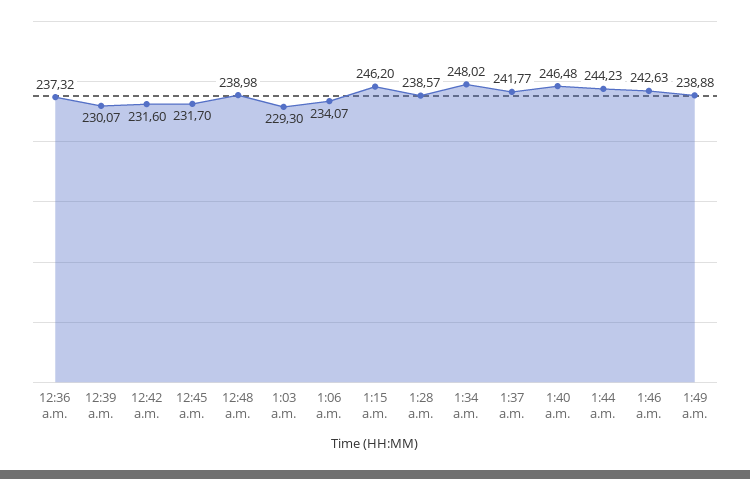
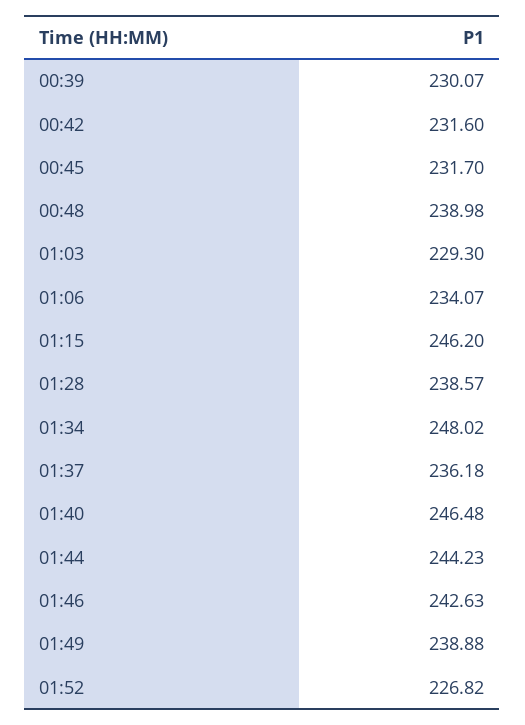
12:36 a.m.: 237.32 -> none
1:37 a.m.: 241.77 -> 236.18
01:52: none -> 226.82

